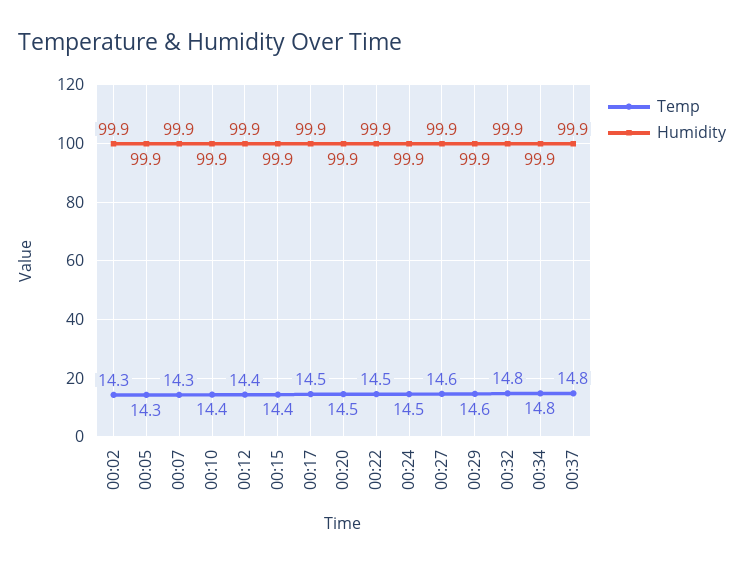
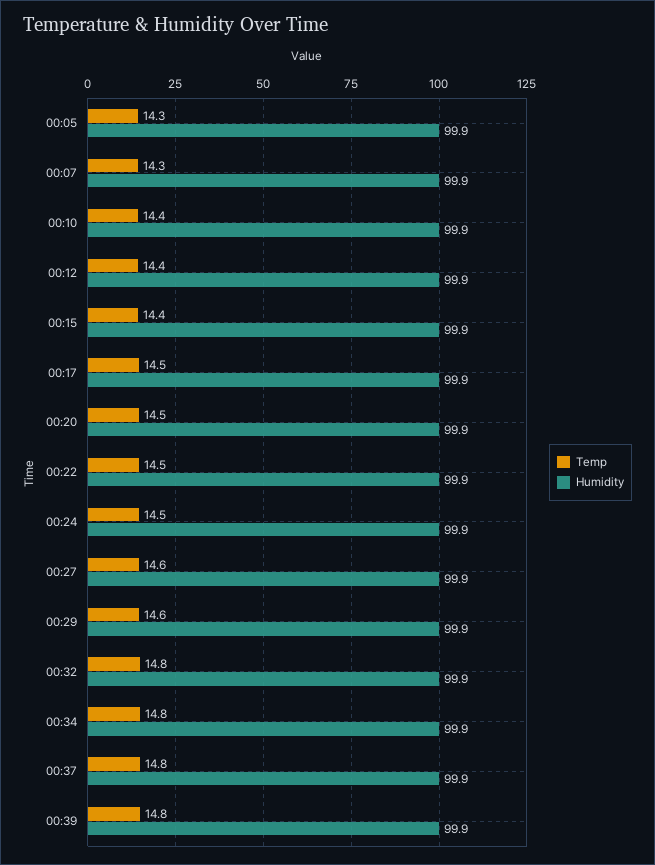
Temp, 00:02: 14.3 -> none
Humidity, 00:02: 99.9 -> none
Temp, 00:39: none -> 14.8
Humidity, 00:39: none -> 99.9

